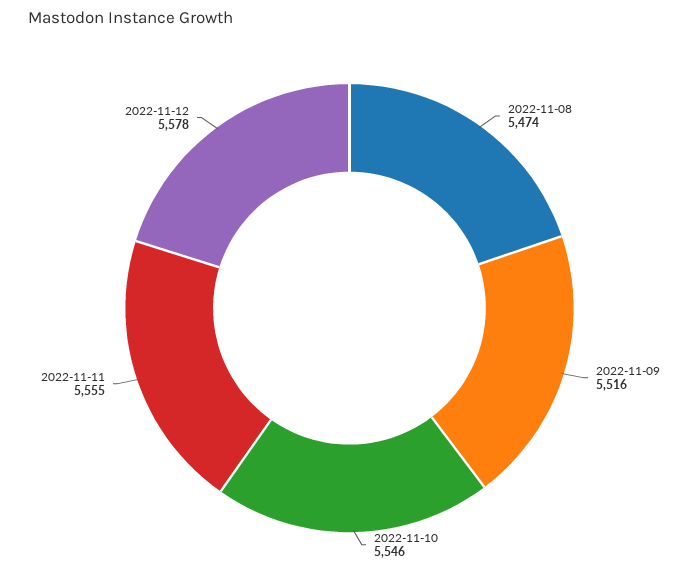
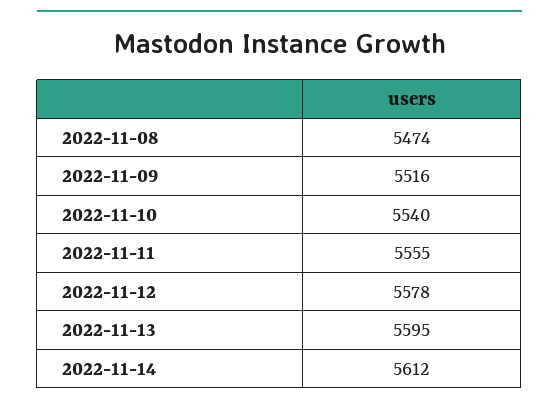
2022-11-10: 5546 -> 5540
2022-11-13: none -> 5595
2022-11-14: none -> 5612

